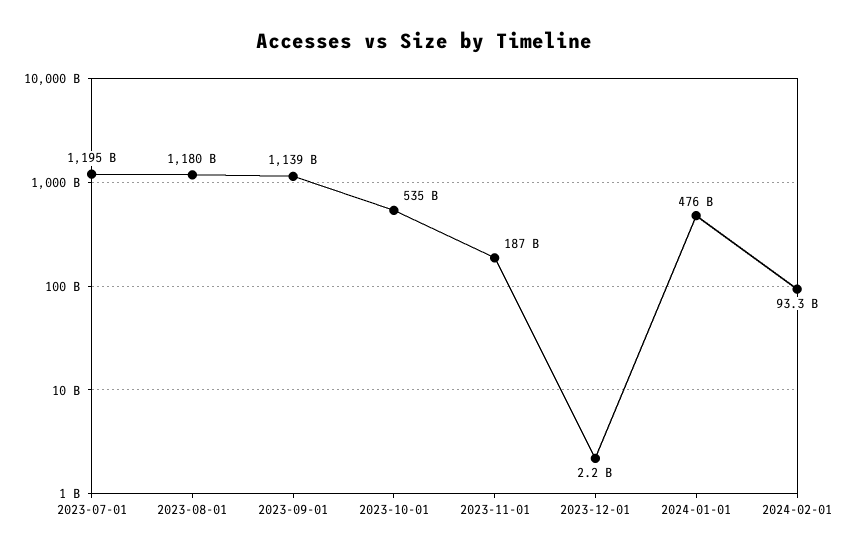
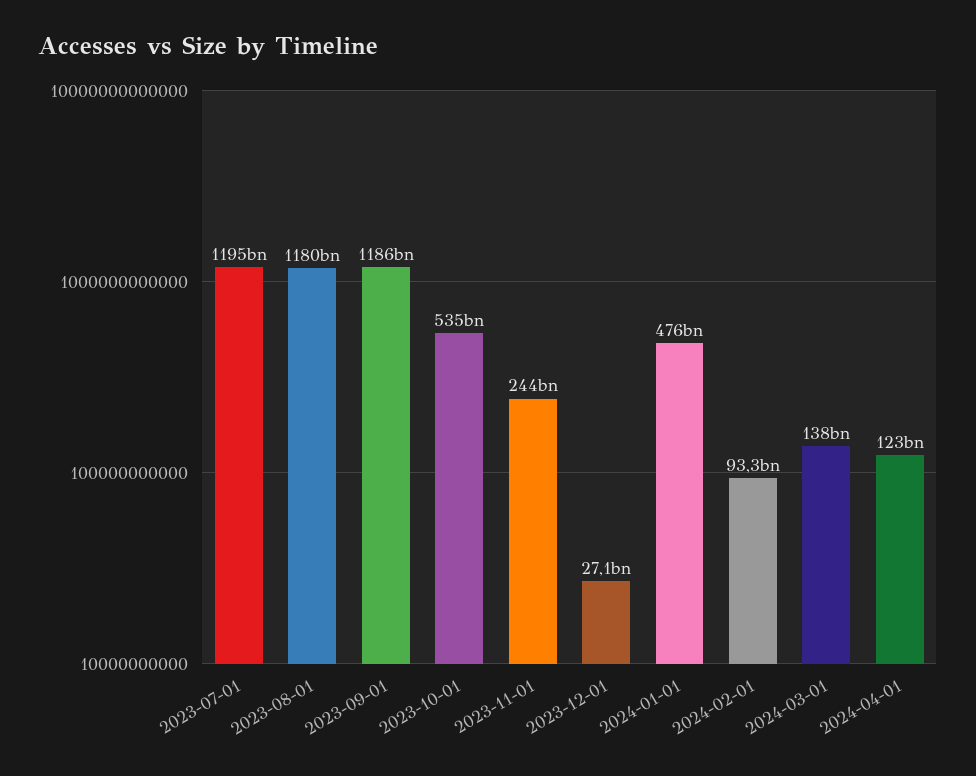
2023-09-01: 1139000000000 -> 1186000000000
2023-11-01: 187000000000 -> 244000000000
2023-12-01: 2200000000 -> 27100000000
2024-03-01: none -> 138000000000
2024-04-01: none -> 123000000000

